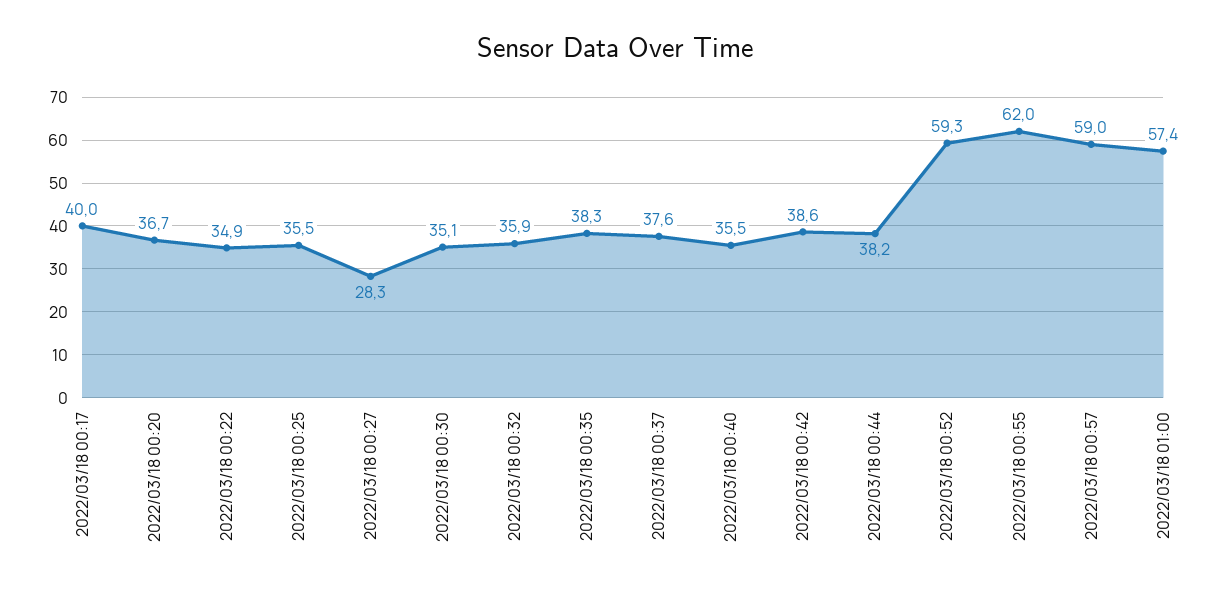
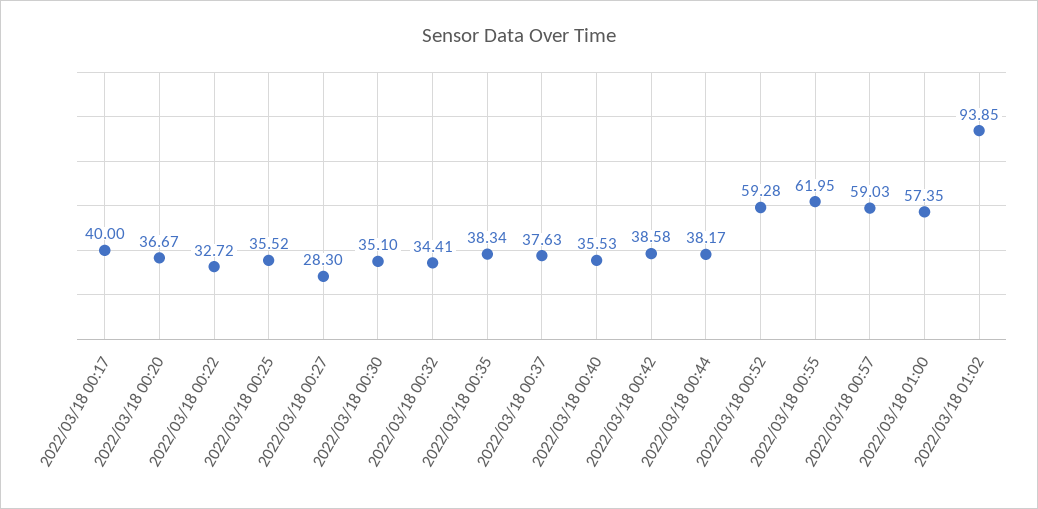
2022/03/18 00:22: 34.9 -> 32.72
2022/03/18 00:32: 35.9 -> 34.41
2022/03/18 01:02: none -> 93.85

